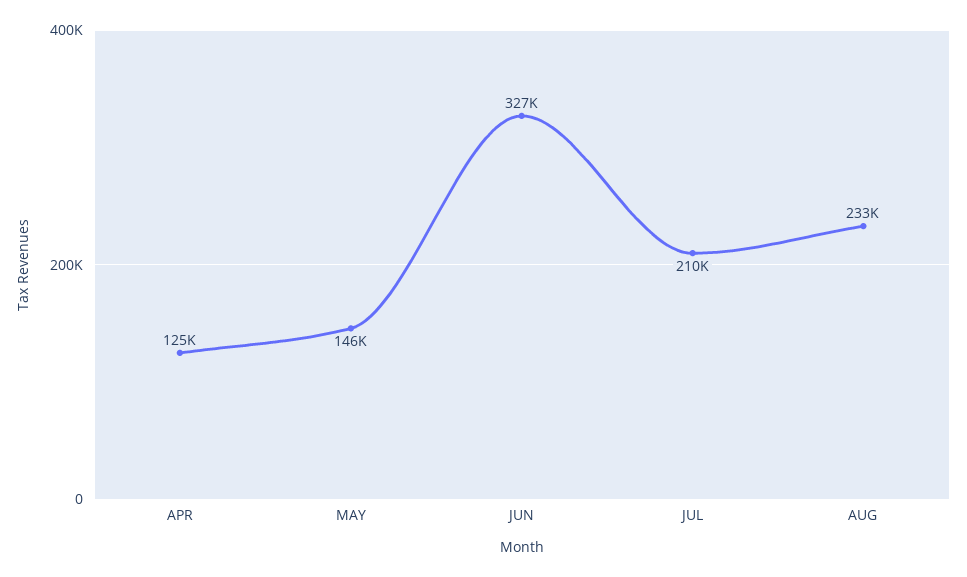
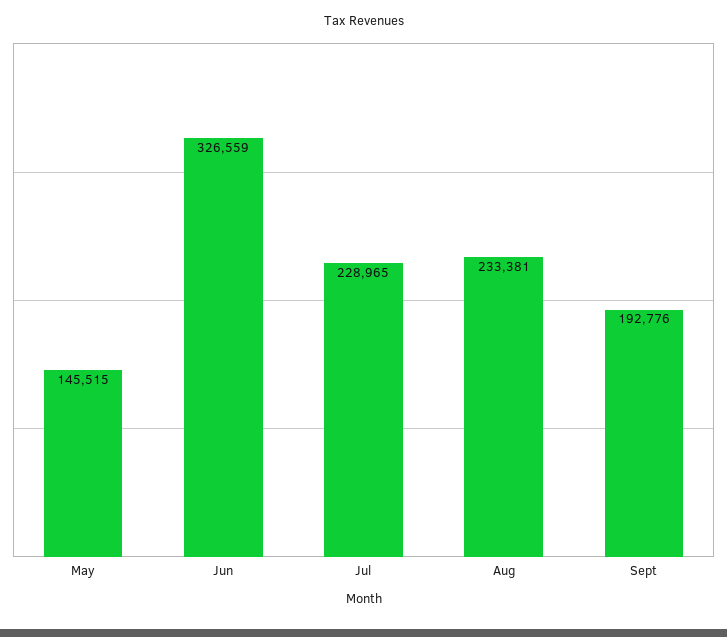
APR: 125000 -> none
JUL: 210000 -> 228965
Sept: none -> 192776

